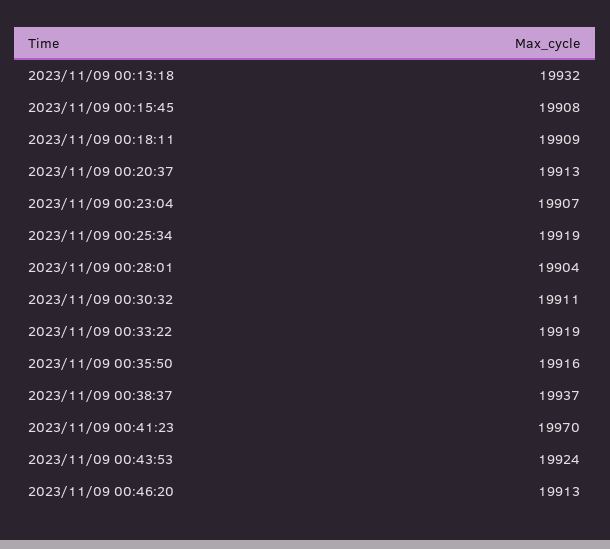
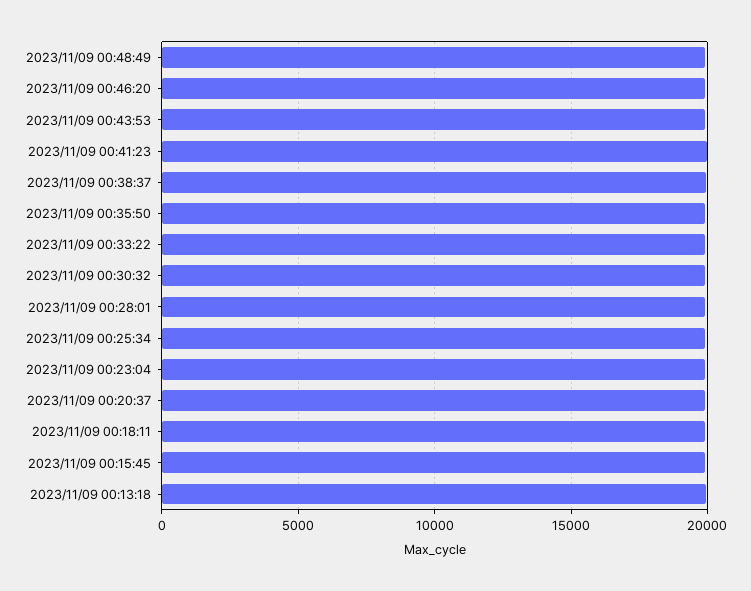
2023/11/09 00:48:49: none -> 20000

